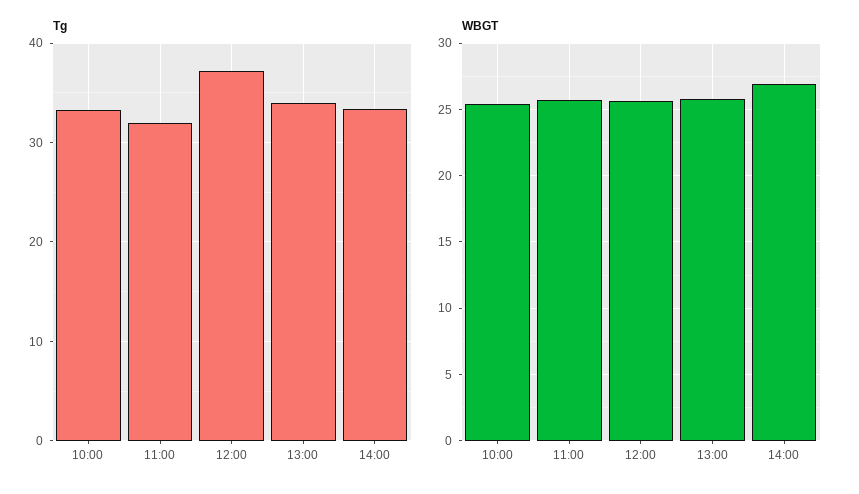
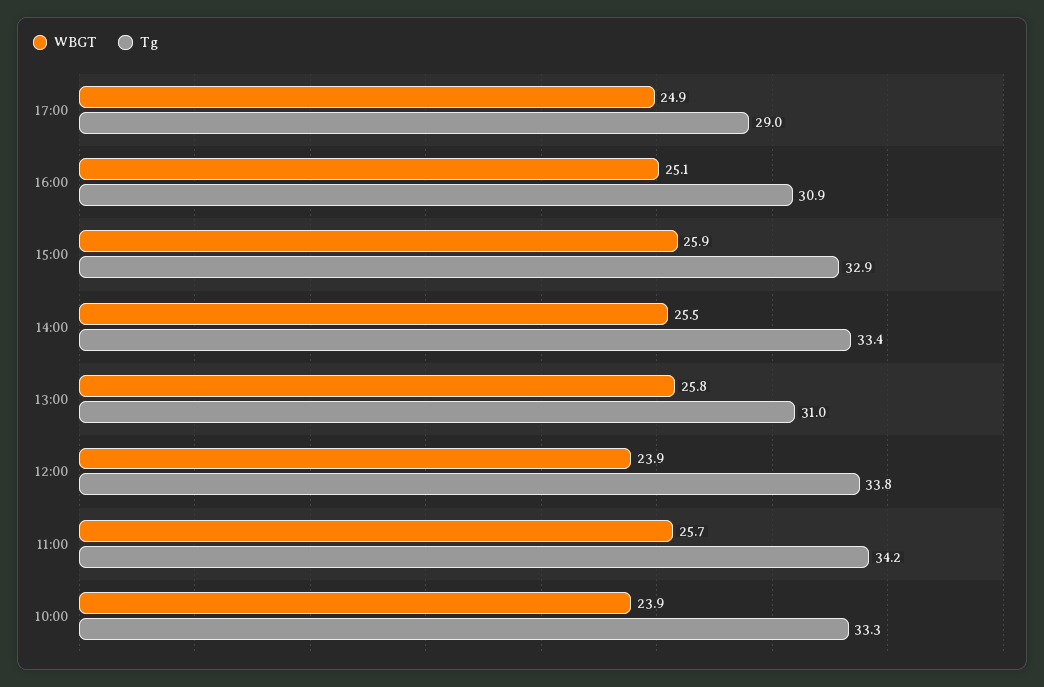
Tg, 11:00: 32 -> 34.2
Tg, 12:00: 37 -> 33.8
Tg, 13:00: 34 -> 31
WBGT, 10:00: 25.5 -> 23.9
WBGT, 12:00: 25.5 -> 23.9
WBGT, 14:00: 27 -> 25.5
WBGT, 17:00: none -> 24.9
Tg, 17:00: none -> 29
WBGT, 16:00: none -> 25.1
Tg, 16:00: none -> 30.9
WBGT, 15:00: none -> 25.9
Tg, 15:00: none -> 32.9

